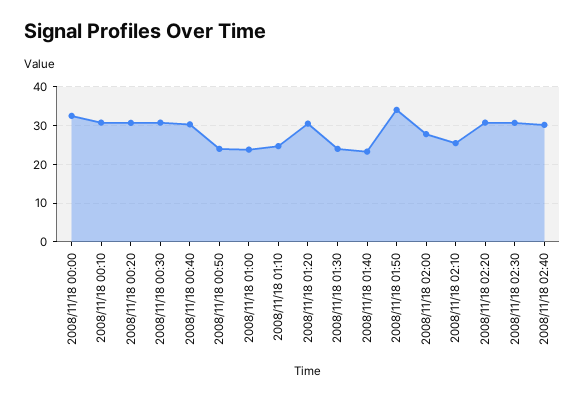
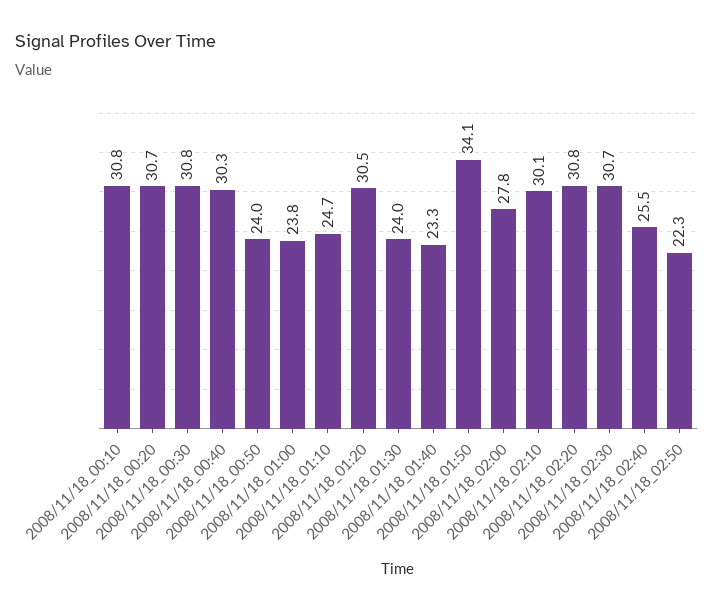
2008/11/18 00:00: 32 -> none
2008/11/18 02:10: 26 -> 30.1
2008/11/18 02:40: 30 -> 25.5
2008/11/18_02:50: none -> 22.3

